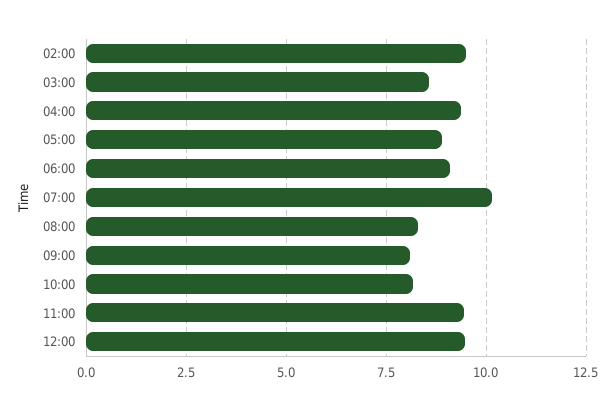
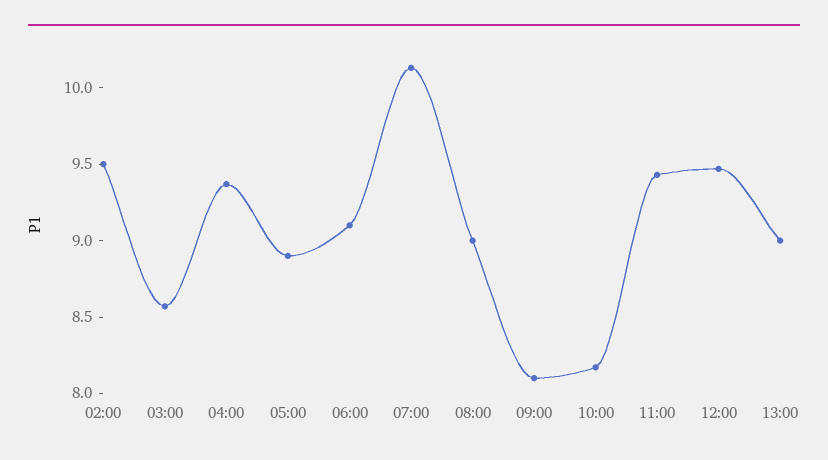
08:00: 8.25 -> 9
13:00: none -> 9

